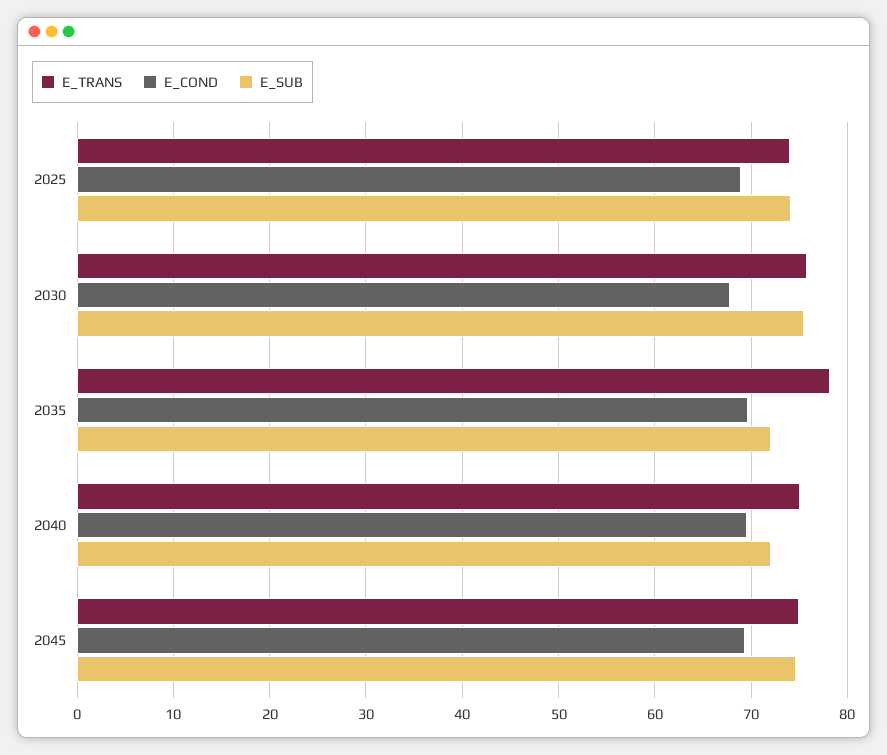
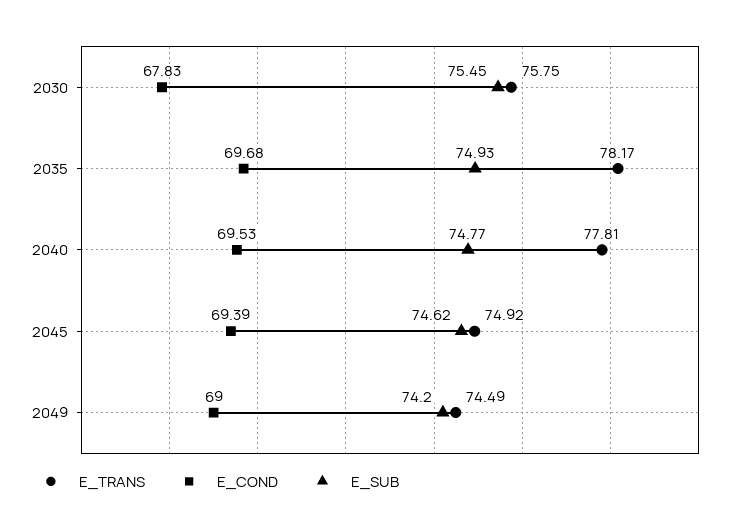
E_TRANS, 2025: 74 -> none
E_COND, 2025: 69 -> none
E_SUB, 2025: 74 -> none
E_SUB, 2035: 72 -> 74.93
E_TRANS, 2040: 75 -> 77.81
E_SUB, 2040: 72 -> 74.77
E_TRANS, 2049: none -> 74.49
E_COND, 2049: none -> 69
E_SUB, 2049: none -> 74.2

